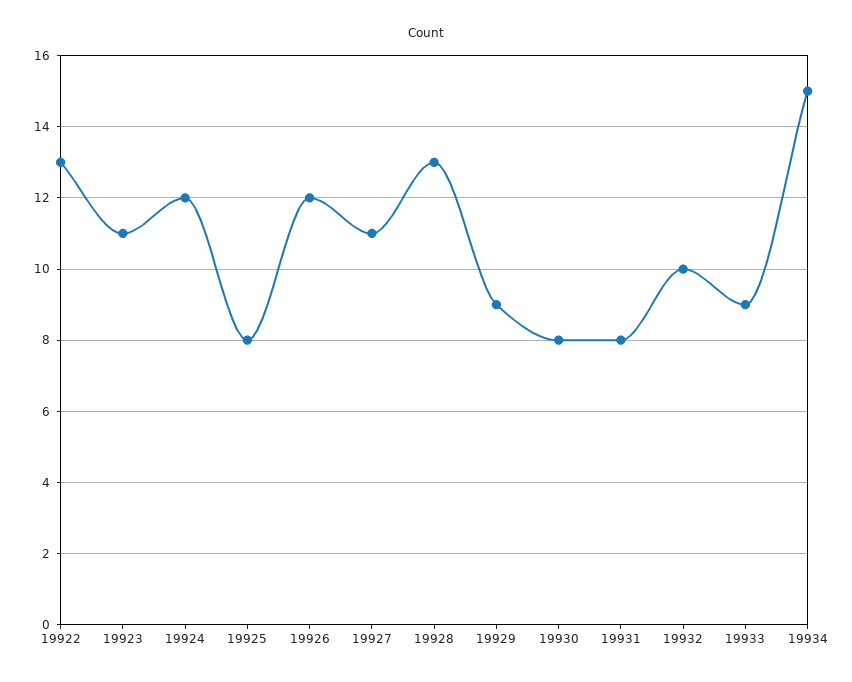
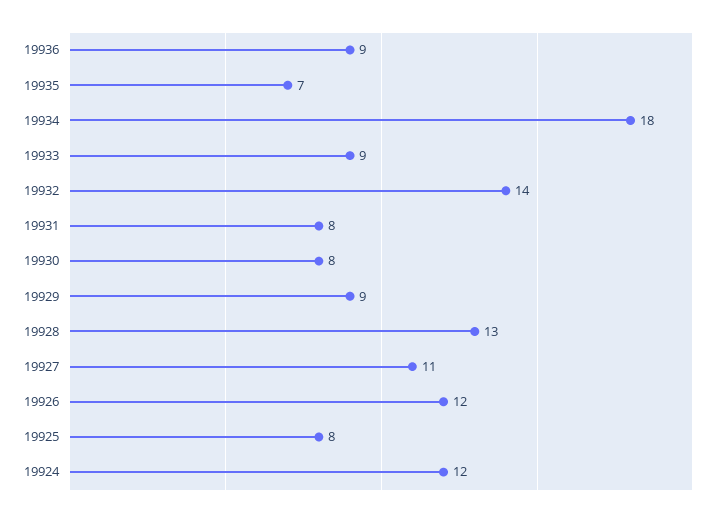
19922: 13 -> none
19923: 11 -> none
19932: 10 -> 14
19934: 15 -> 18
19936: none -> 9
19935: none -> 7

